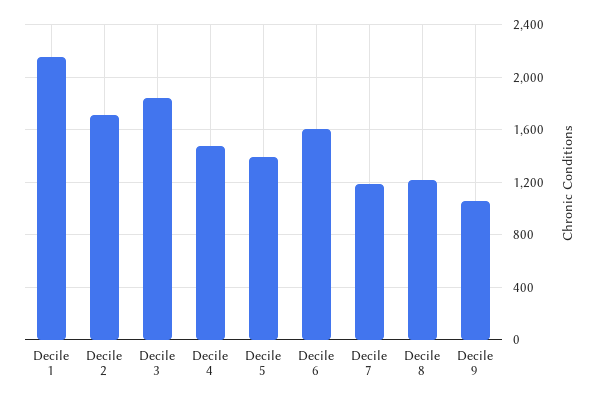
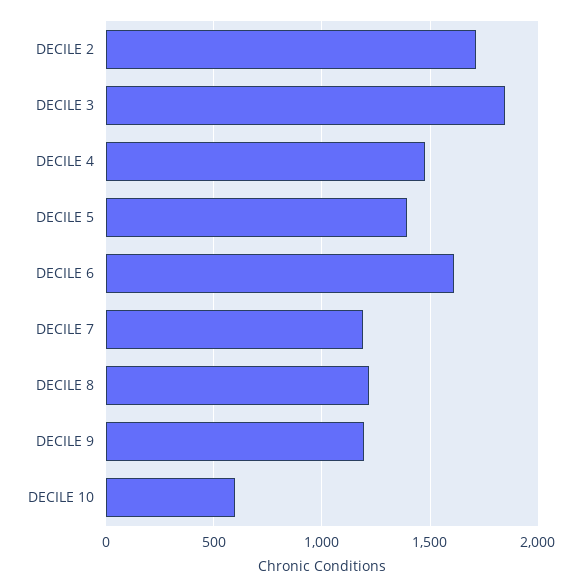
Decile 1: 2150 -> none
Decile 9: 1050 -> 1200
DECILE 10: none -> 600

